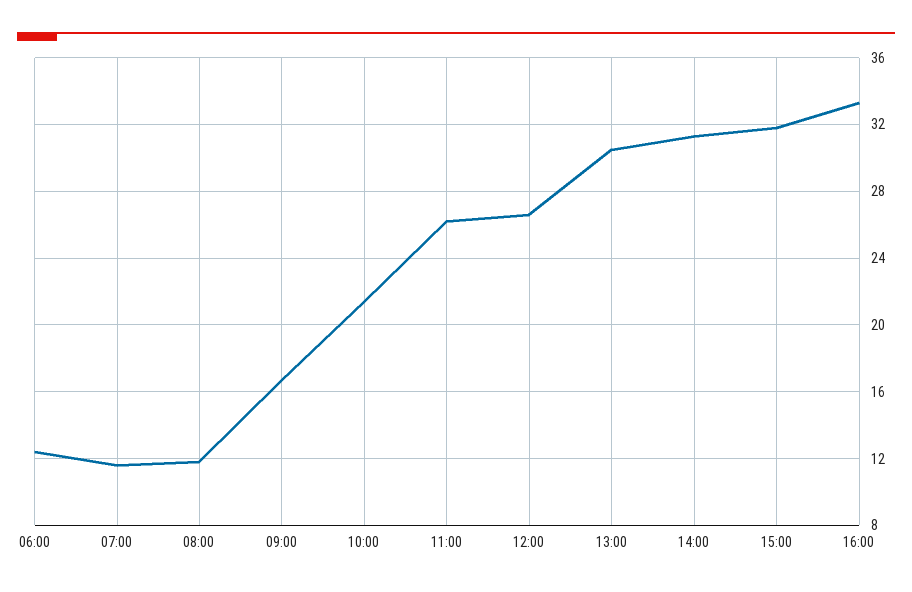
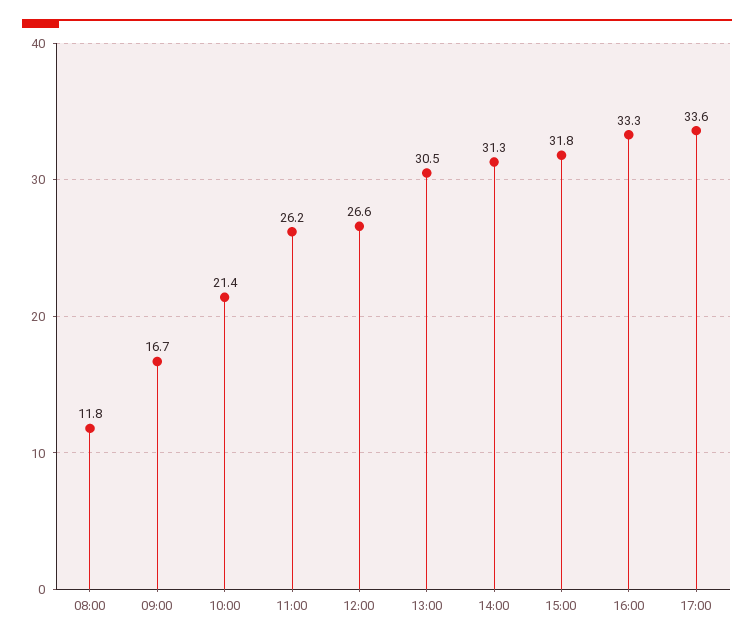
06:00: 12.5 -> none
07:00: 11.5 -> none
17:00: none -> 33.6

